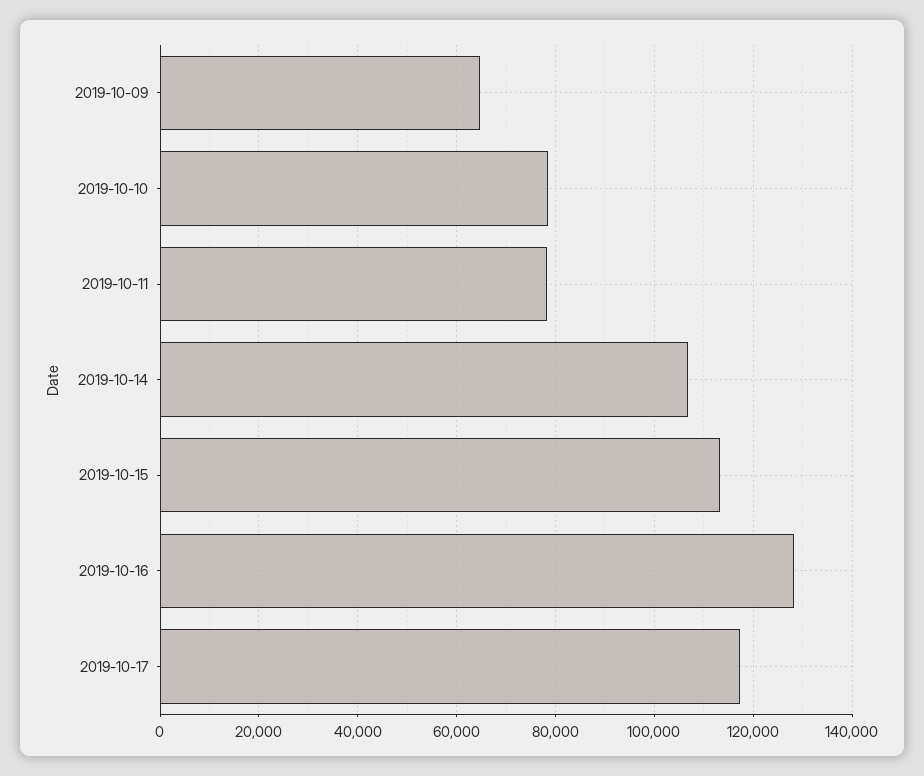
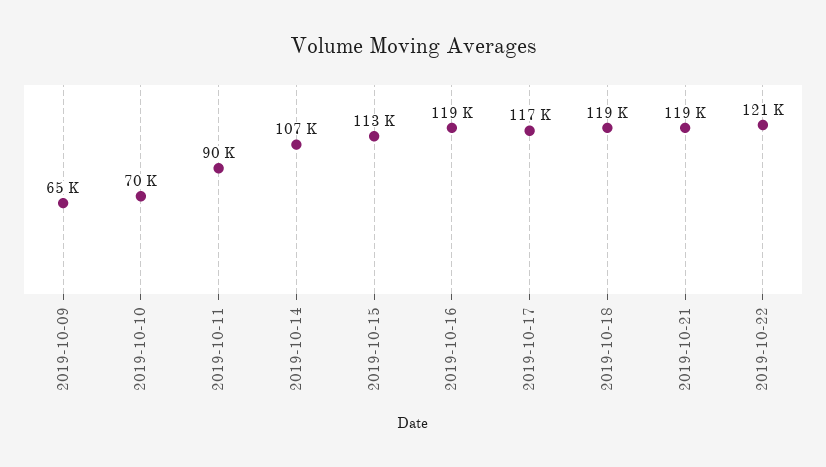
2019-10-10: 78000 -> 70000
2019-10-11: 78000 -> 90000
2019-10-16: 128000 -> 119000
2019-10-18: none -> 119000
2019-10-21: none -> 119000
2019-10-22: none -> 121000

